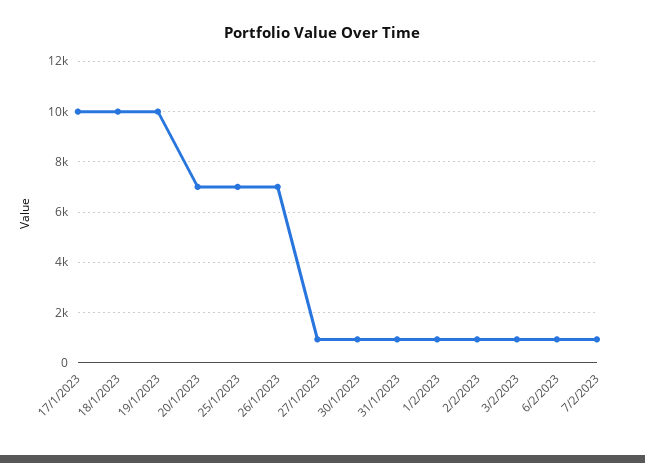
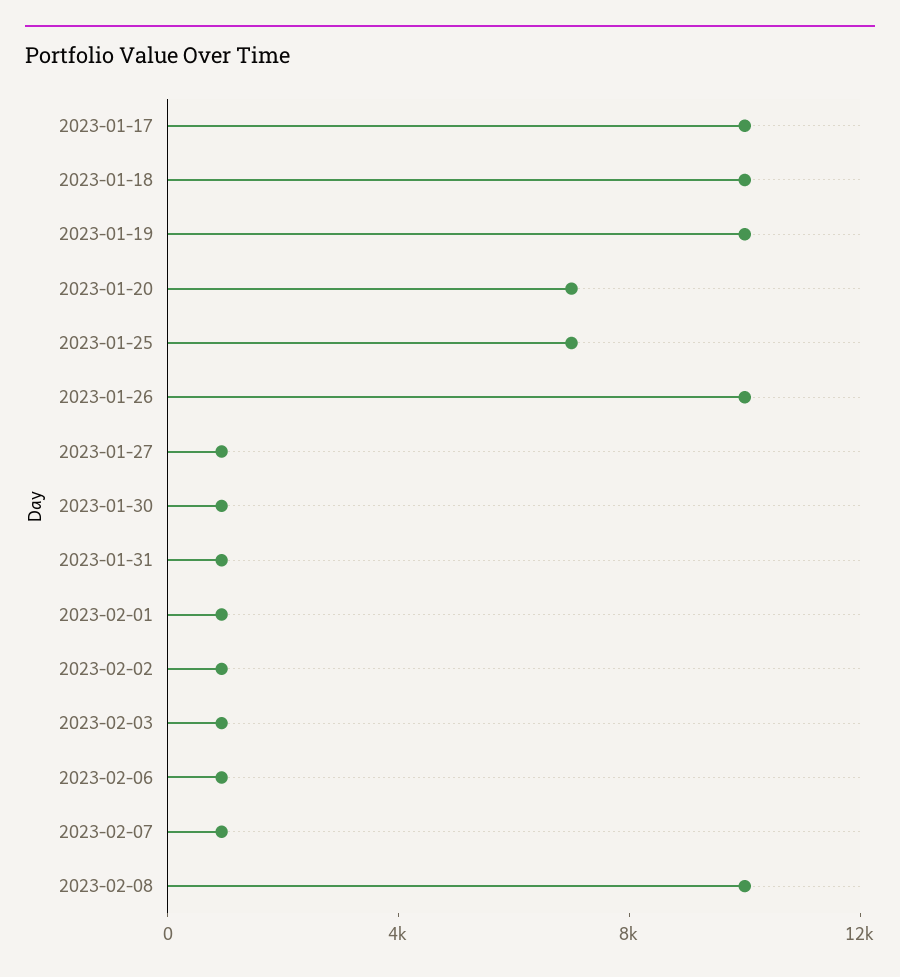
26/1/2023: 7000 -> 10000
2023-02-08: none -> 10000

